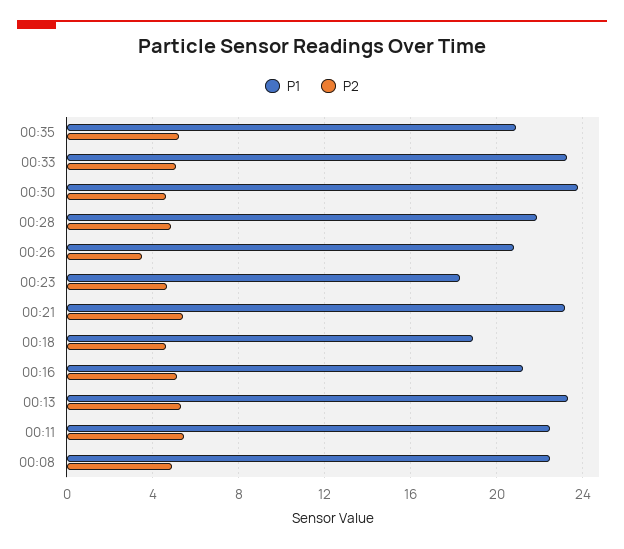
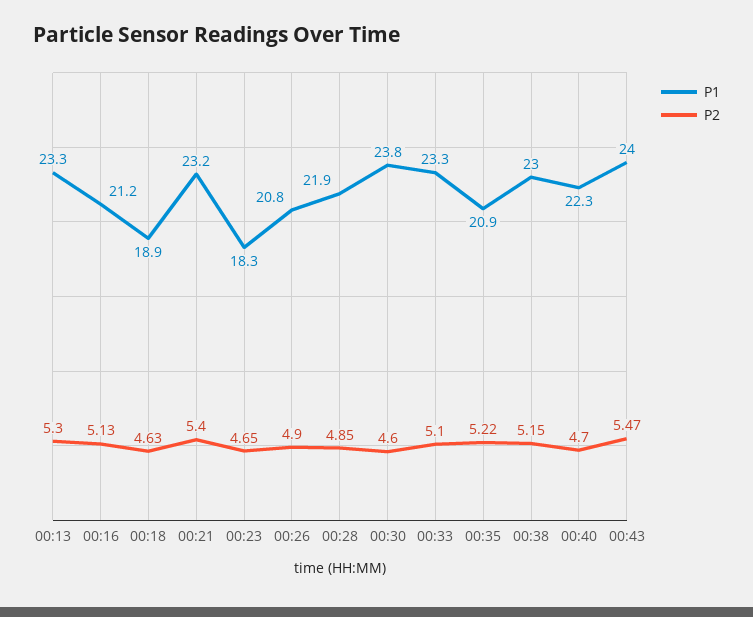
P2, 00:26: 3.5 -> 4.9
P1, 00:11: 22.5 -> none
P2, 00:11: 5.5 -> none
P1, 00:08: 22.5 -> none
P2, 00:08: 5 -> none
P1, 00:38: none -> 23
P2, 00:38: none -> 5.15
P1, 00:40: none -> 22.3
P2, 00:40: none -> 4.7
P1, 00:43: none -> 24
P2, 00:43: none -> 5.47

